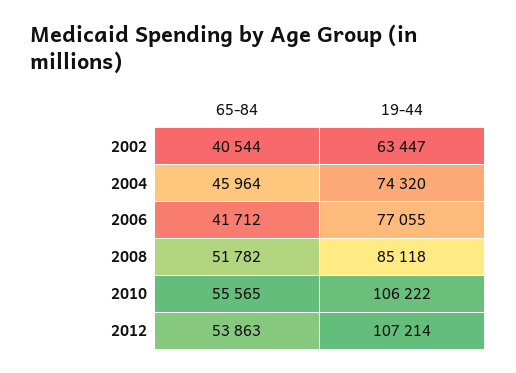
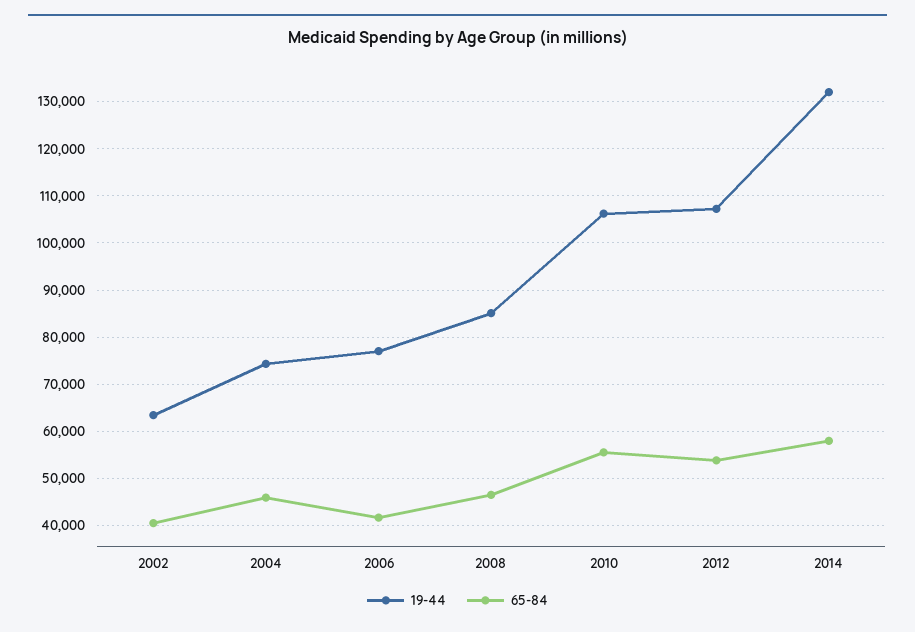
65-84, 2008: 51782 -> 46000
19-44, 2014: none -> 132000
65-84, 2014: none -> 58000

